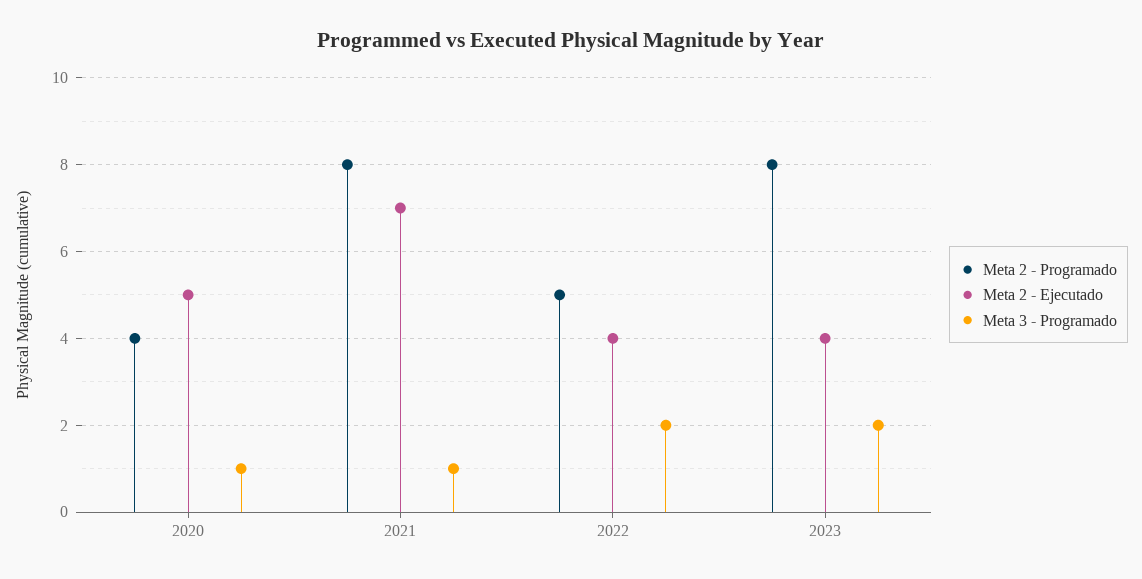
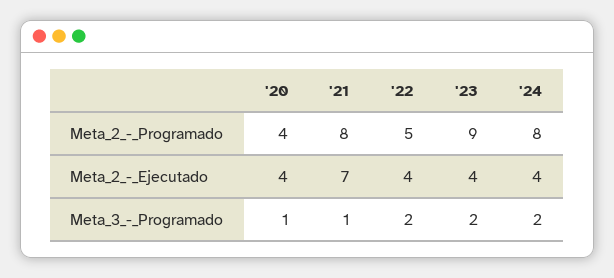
Meta 2 - Ejecutado, 2020: 5 -> 4
Meta 2 - Programado, 2023: 8 -> 9
Meta 2 - Programado, '24: none -> 8
Meta 2 - Ejecutado, '24: none -> 4
Meta 3 - Programado, '24: none -> 2

